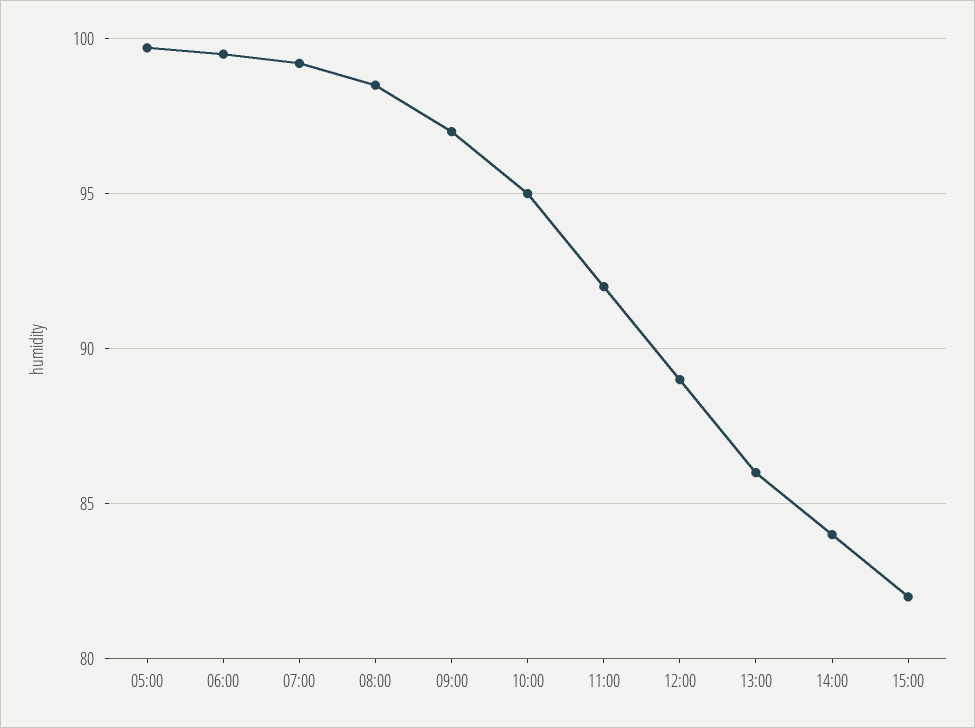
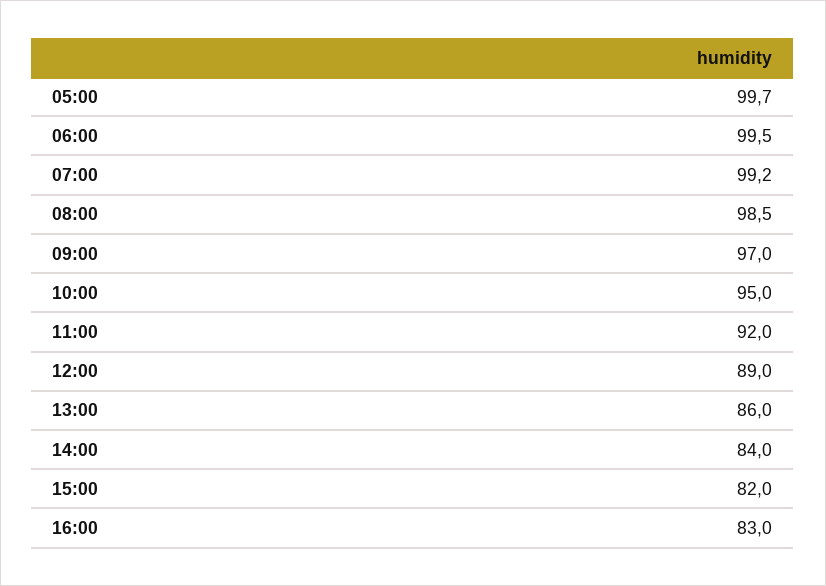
16:00: none -> 83

